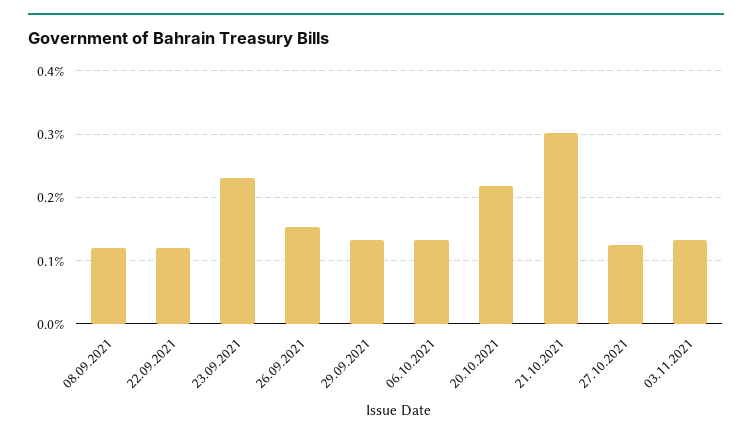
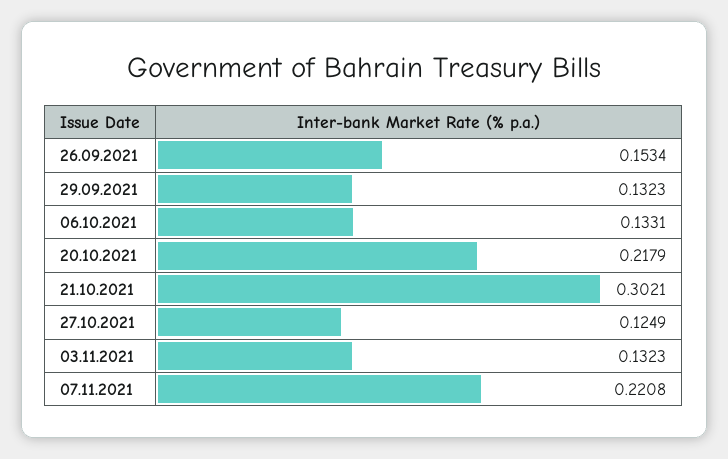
08.09.2021: 0.12 -> none
22.09.2021: 0.12 -> none
23.09.2021: 0.23 -> none
07.11.2021: none -> 0.2208

